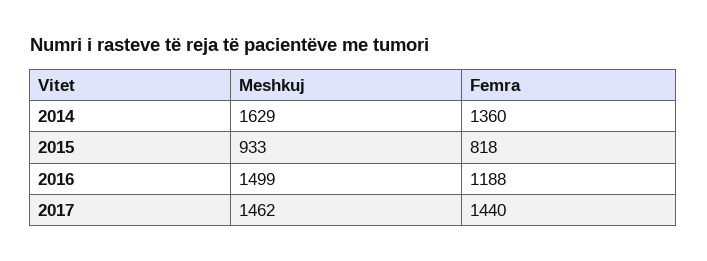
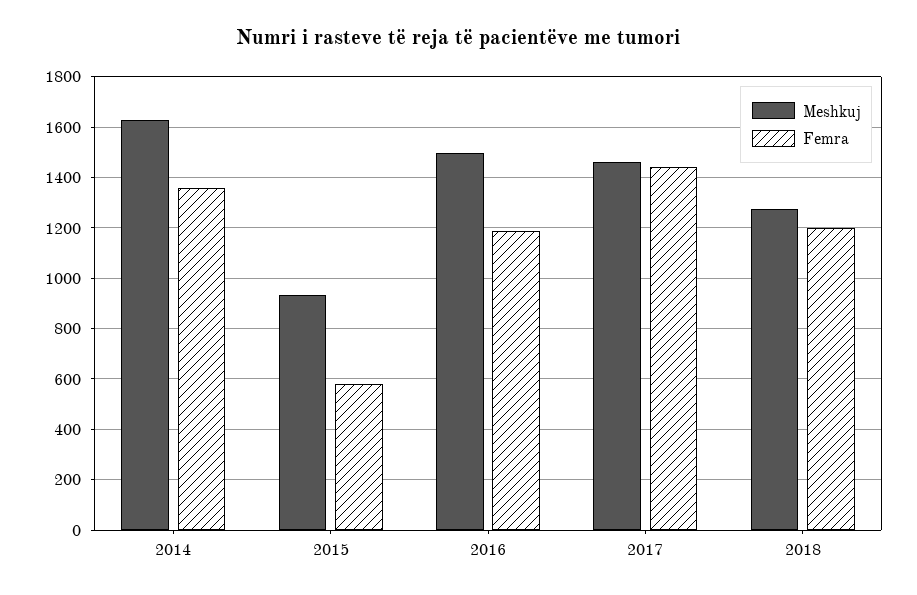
Femra, 2015: 818 -> 575
Meshkuj, 2018: none -> 1275
Femra, 2018: none -> 1200

